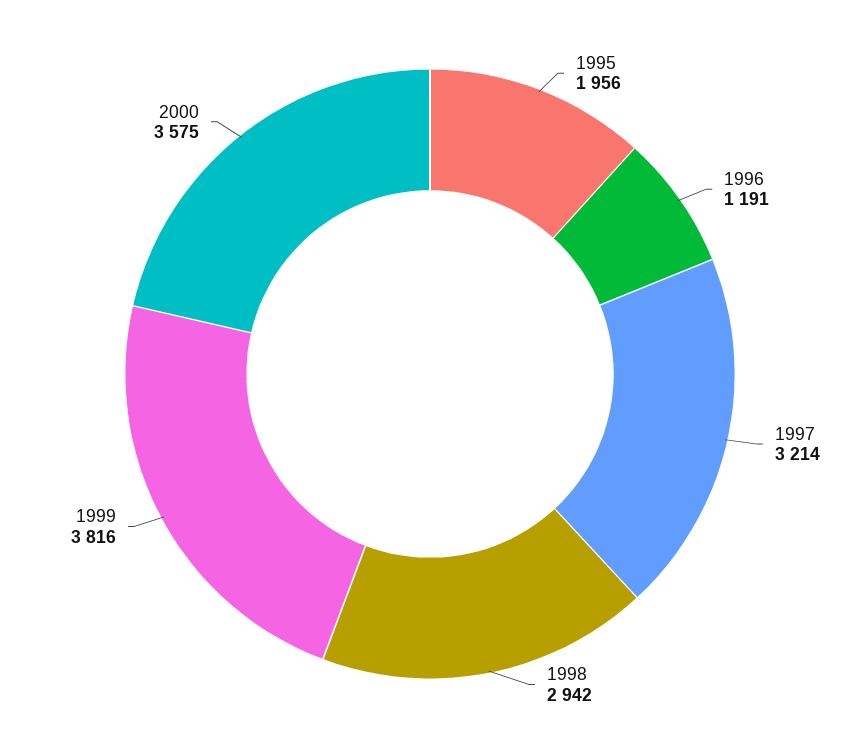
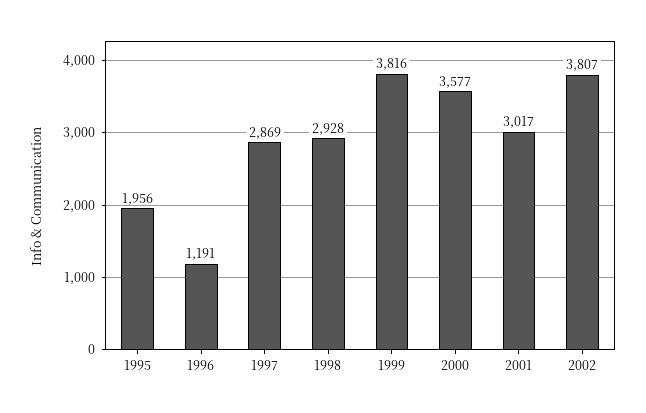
1997: 3214 -> 2869
1998: 2942 -> 2928
2000: 3575 -> 3577
2001: none -> 3017
2002: none -> 3807

